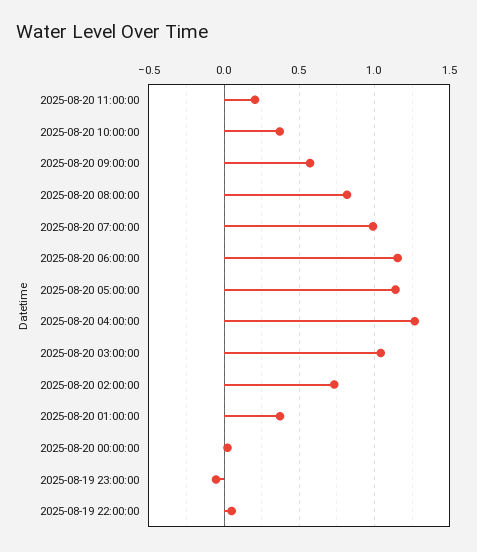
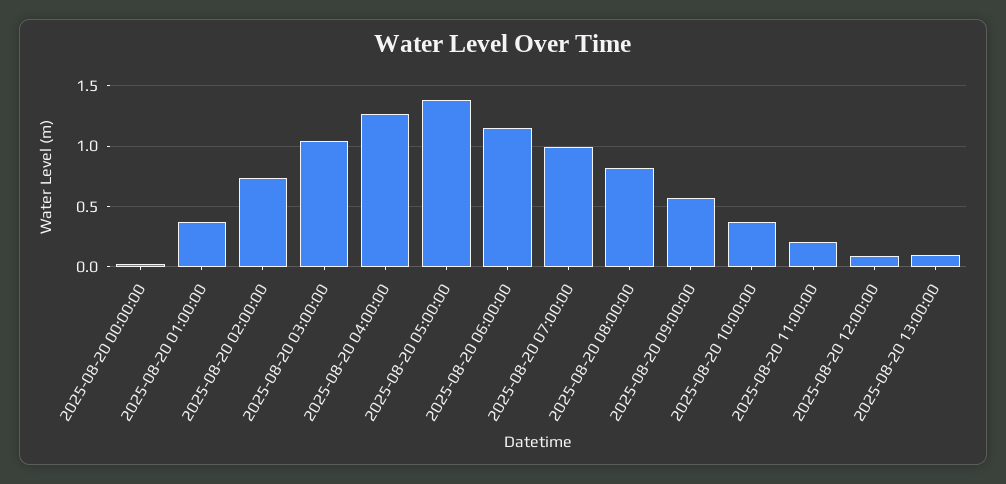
2025-08-20 05:00:00: 1.15 -> 1.4
2025-08-19 23:00:00: -0.05 -> none
2025-08-19 22:00:00: 0.05 -> none
2025-08-20 12:00:00: none -> 0.1
2025-08-20 13:00:00: none -> 0.1

